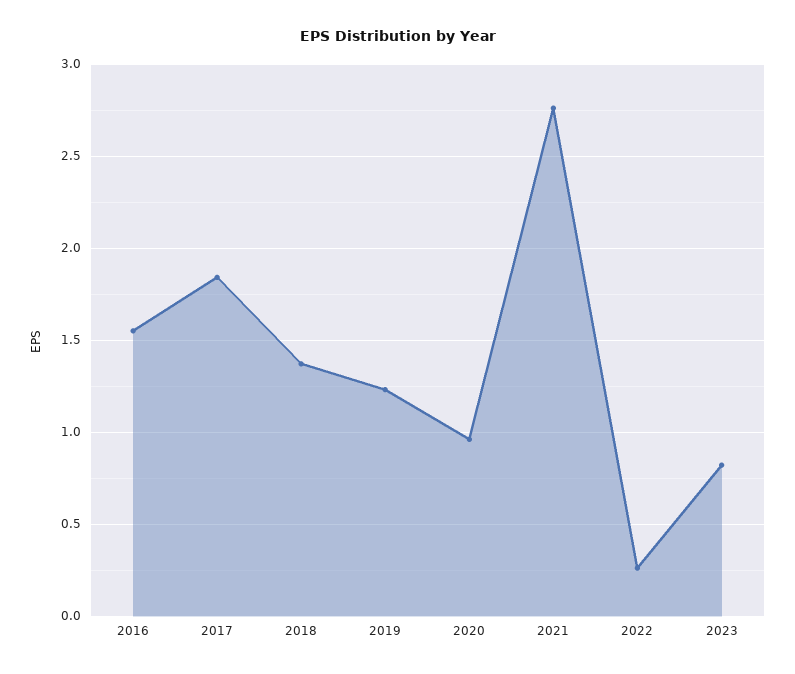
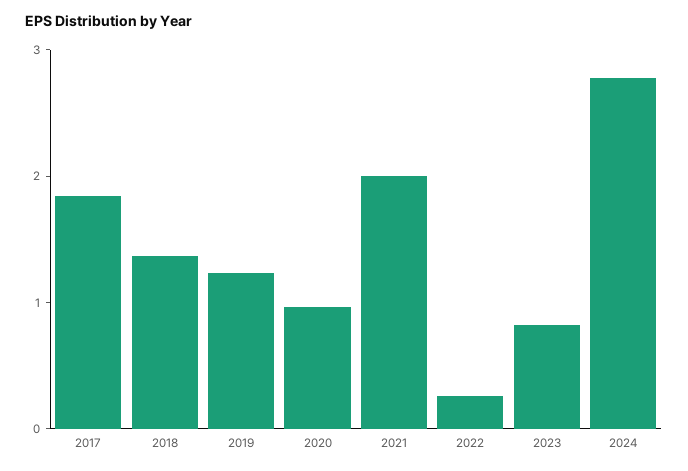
2016: 1.55 -> none
2021: 2.75 -> 2
2024: none -> 2.8

